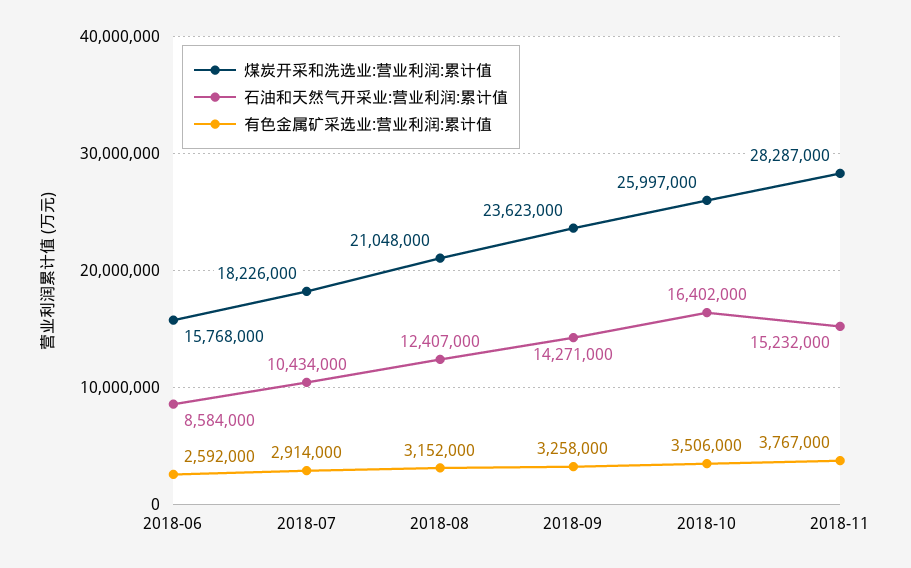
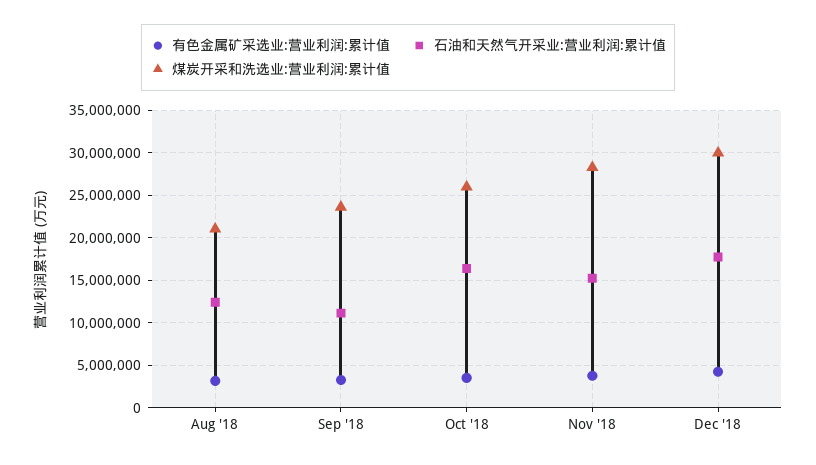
煤炭开采和洗选业:营业利润:累计值, 2018-06: 15768000 -> none
石油和天然气开采业:营业利润:累计值, 2018-06: 8584000 -> none
有色金属矿采选业:营业利润:累计值, 2018-06: 2592000 -> none
煤炭开采和洗选业:营业利润:累计值, 2018-07: 18226000 -> none
石油和天然气开采业:营业利润:累计值, 2018-07: 10434000 -> none
有色金属矿采选业:营业利润:累计值, 2018-07: 2914000 -> none
石油和天然气开采业:营业利润:累计值, 2018-09: 14271000 -> 11000000
有色金属矿采选业:营业利润:累计值, Dec '18: none -> 4000000
石油和天然气开采业:营业利润:累计值, Dec '18: none -> 18000000
煤炭开采和洗选业:营业利润:累计值, Dec '18: none -> 30000000

